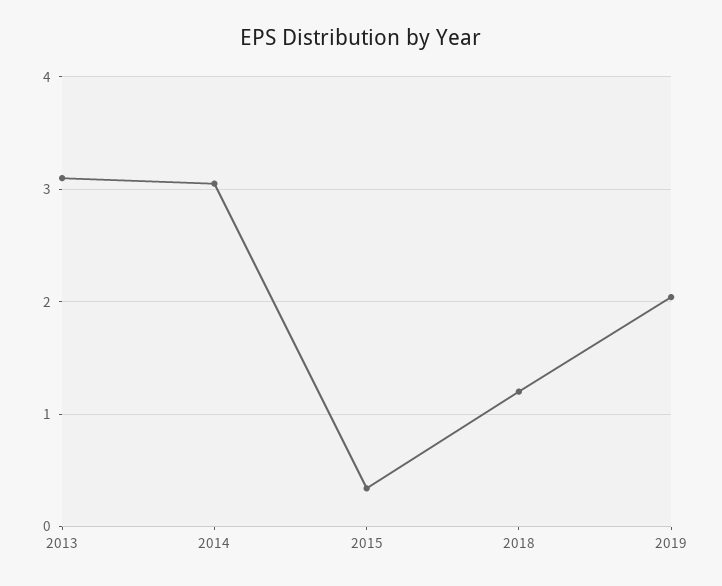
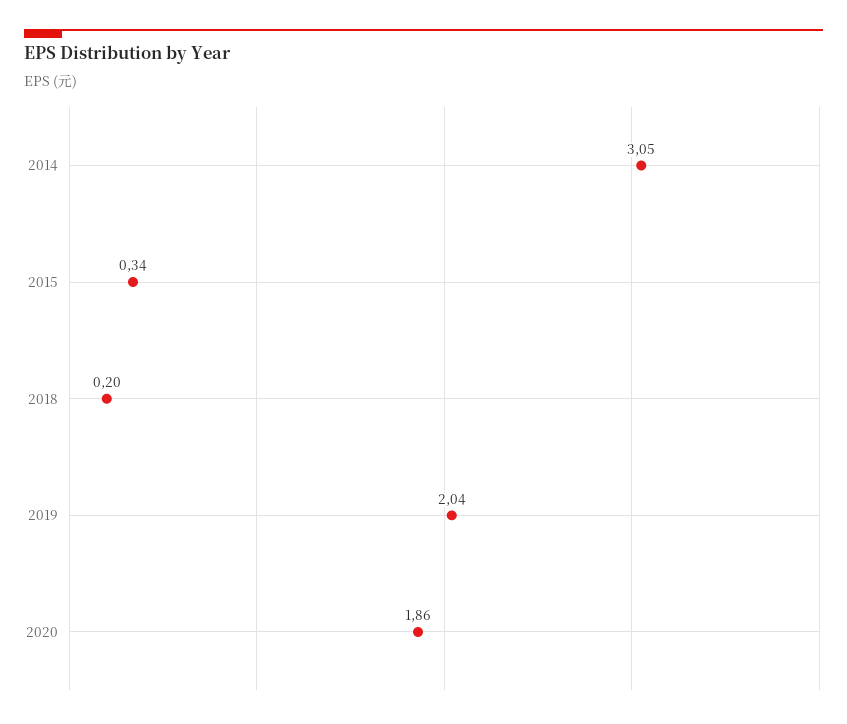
2013: 3.1 -> none
2018: 1.2 -> 0.2
2020: none -> 1.86

